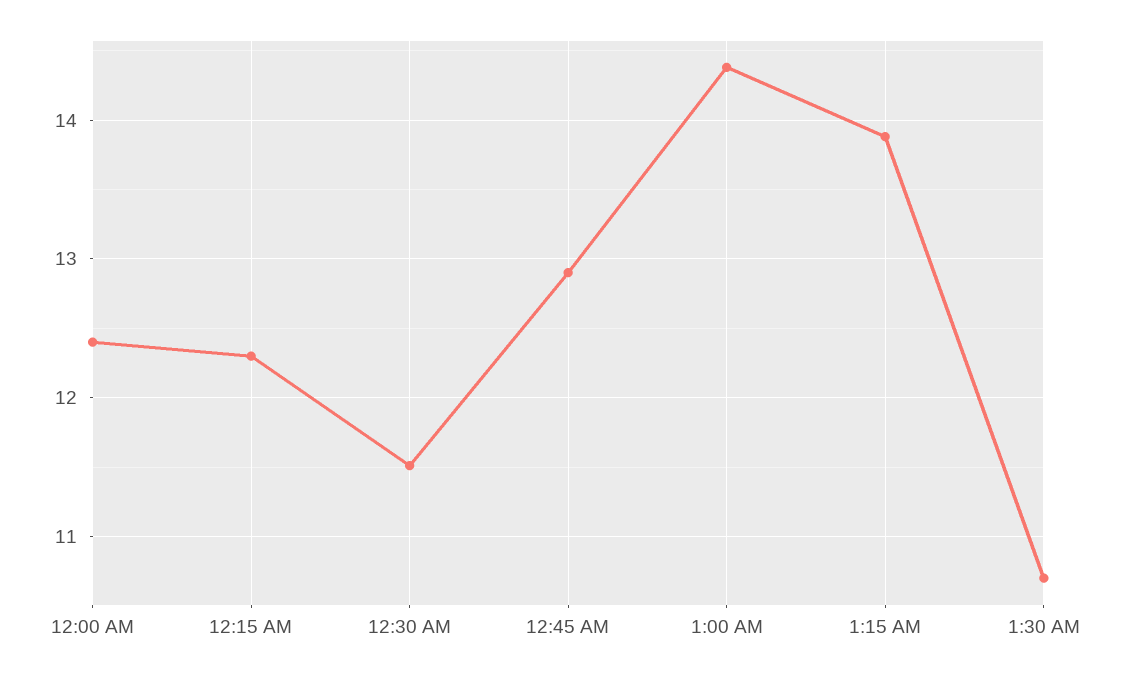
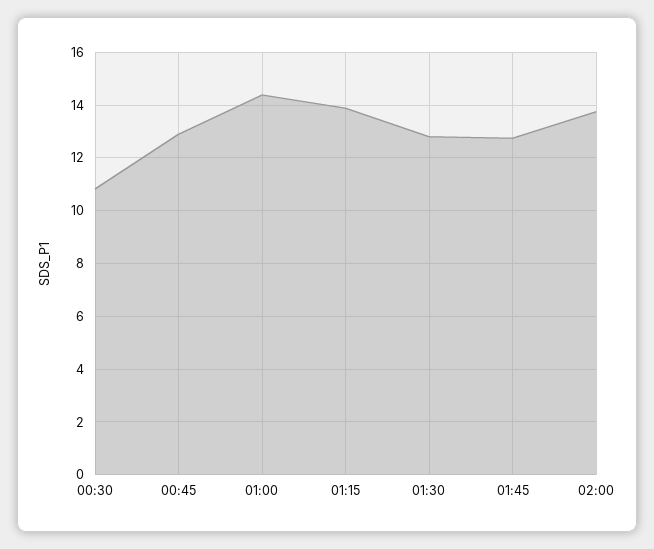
12:00 AM: 12.4 -> none
12:15 AM: 12.3 -> none
12:30 AM: 11.5 -> 10.75
1:30 AM: 10.7 -> 12.75
01:45: none -> 12.75
02:00: none -> 13.75

